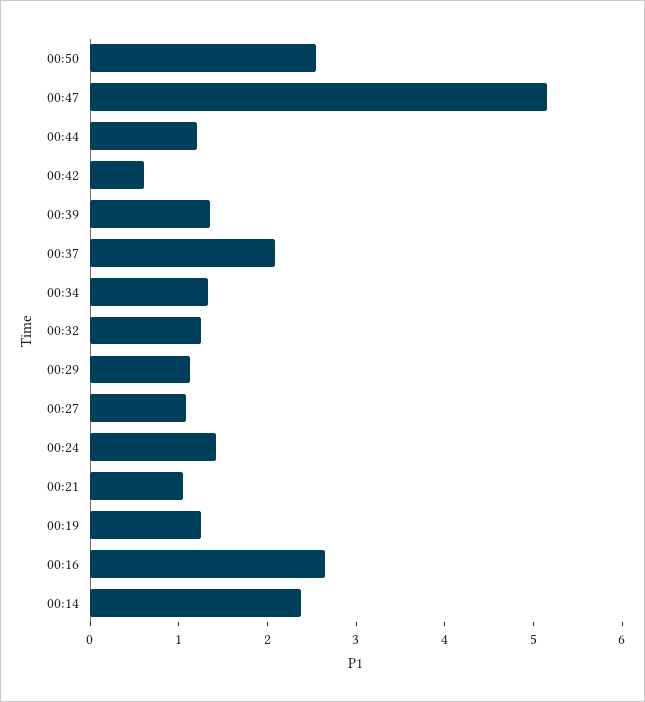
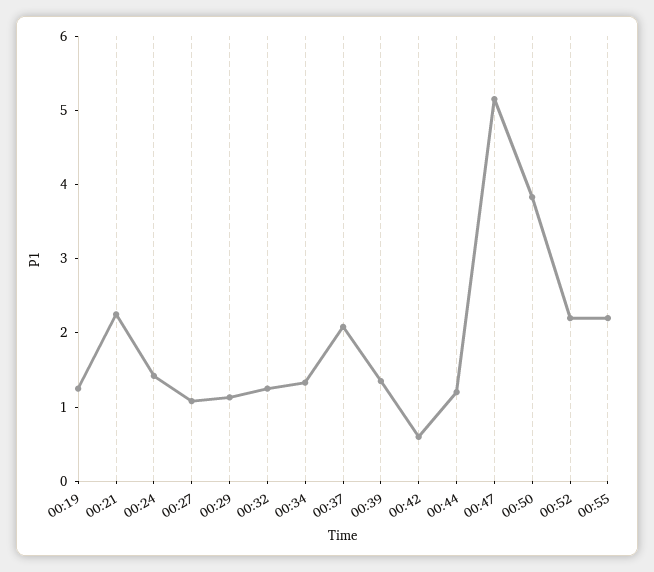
00:50: 2.6 -> 3.8
00:21: 1 -> 2.2
00:16: 2.6 -> none
00:14: 2.4 -> none
00:52: none -> 2.2
00:55: none -> 2.2

